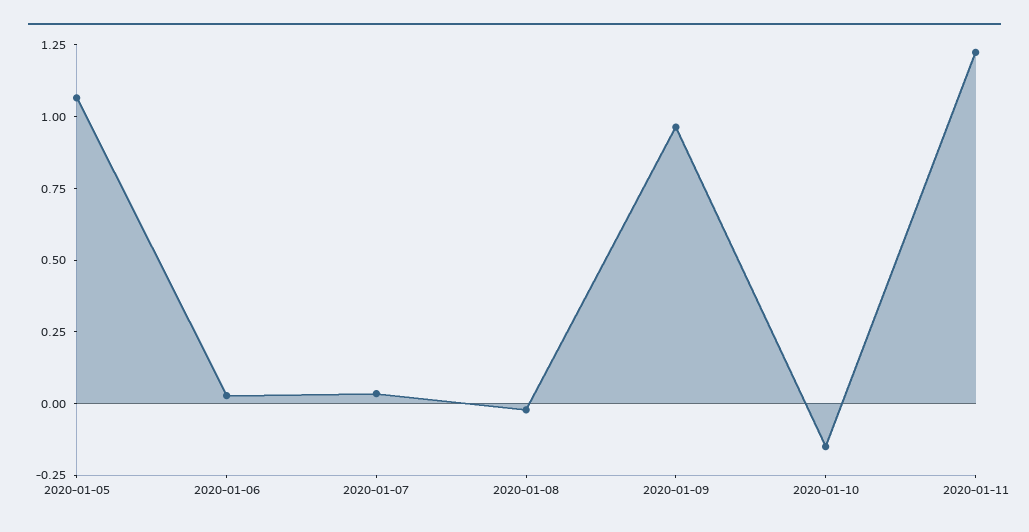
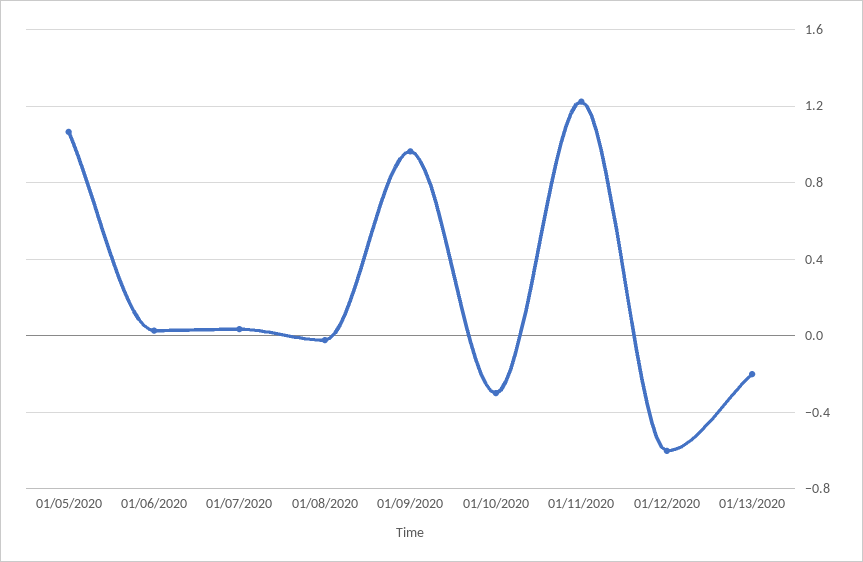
2020-01-10: -0.15 -> -0.3
01/12/2020: none -> -0.6
01/13/2020: none -> -0.2

